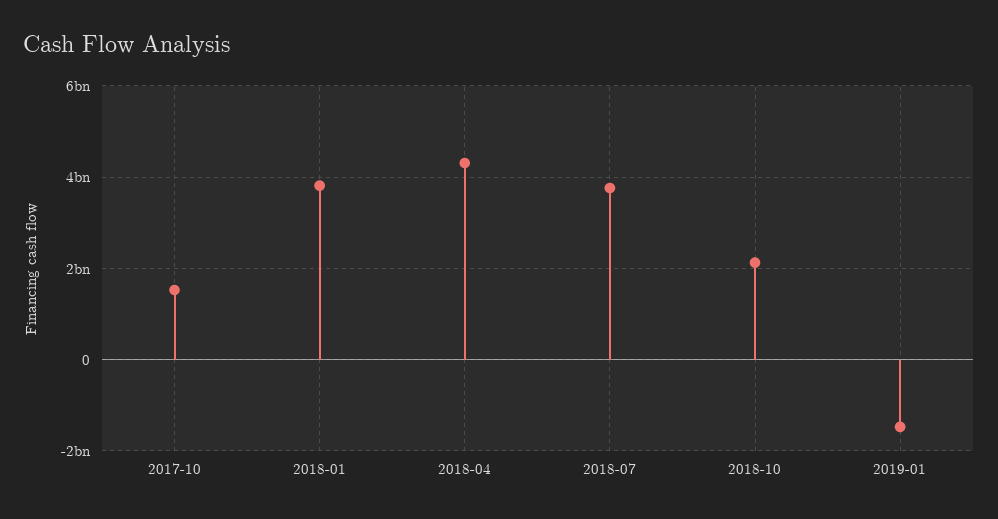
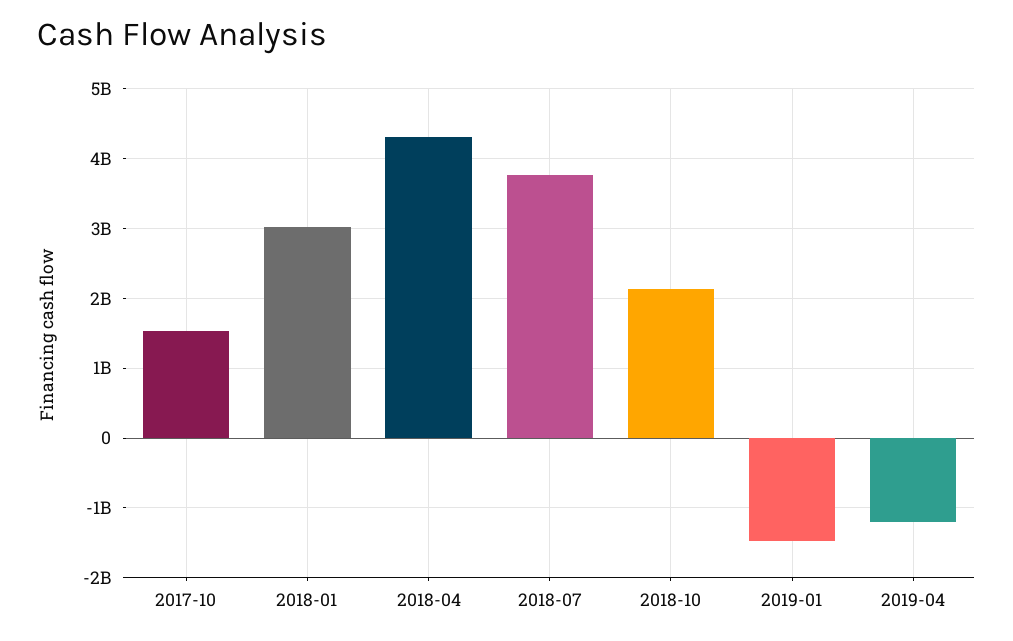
2018-01: 3800000000 -> 3000000000
2019-04: none -> -1200000000

